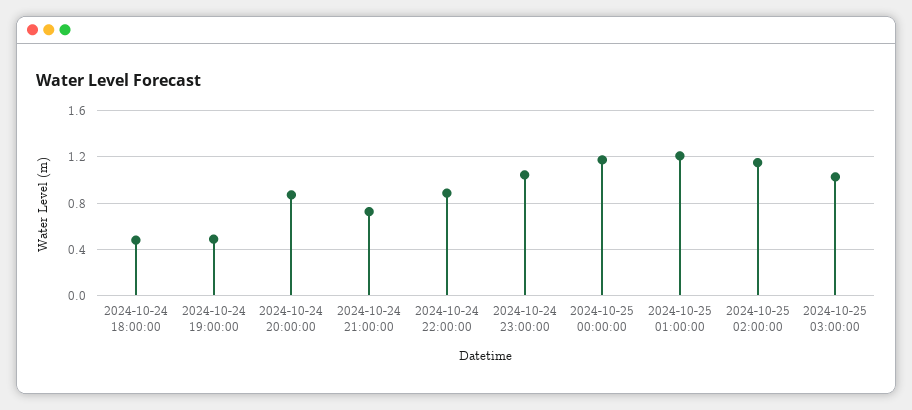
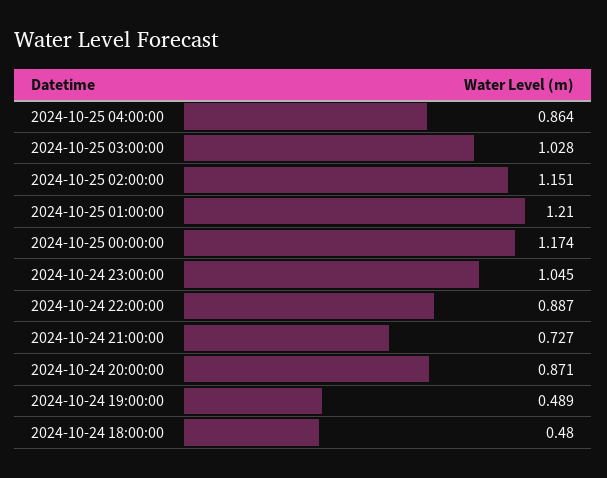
2024-10-25 04:00:00: none -> 0.864

